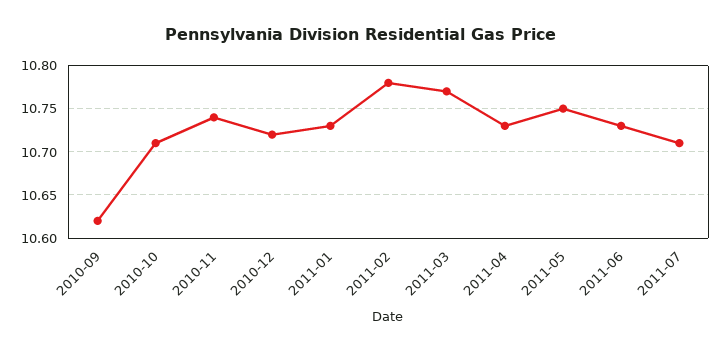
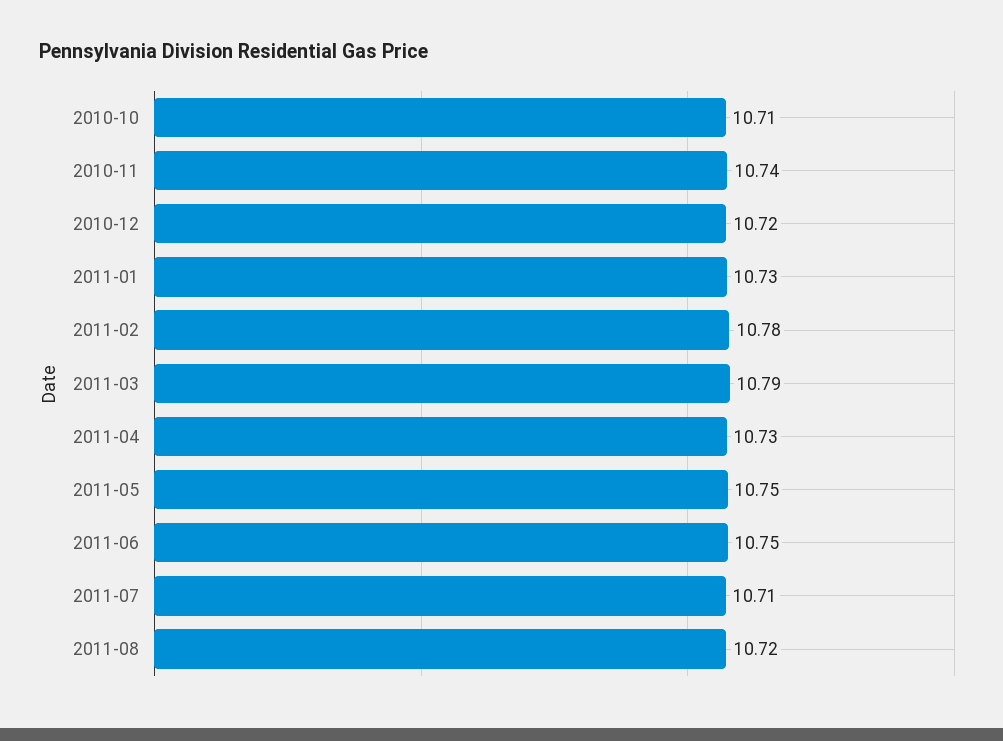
2010-09: 10.62 -> none
2011-03: 10.77 -> 10.79
2011-06: 10.73 -> 10.75
2011-08: none -> 10.72

